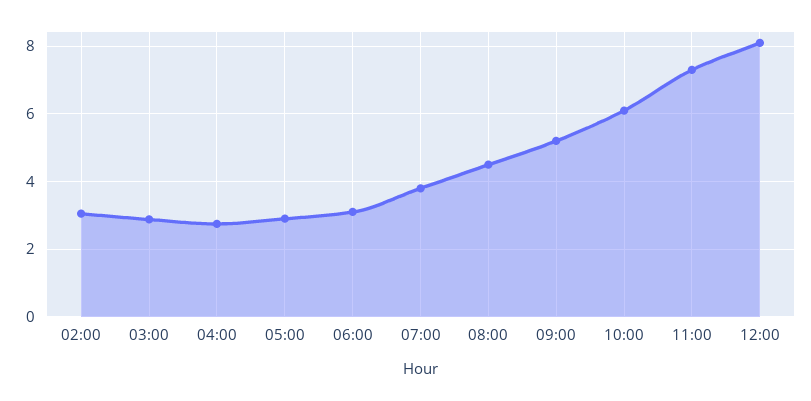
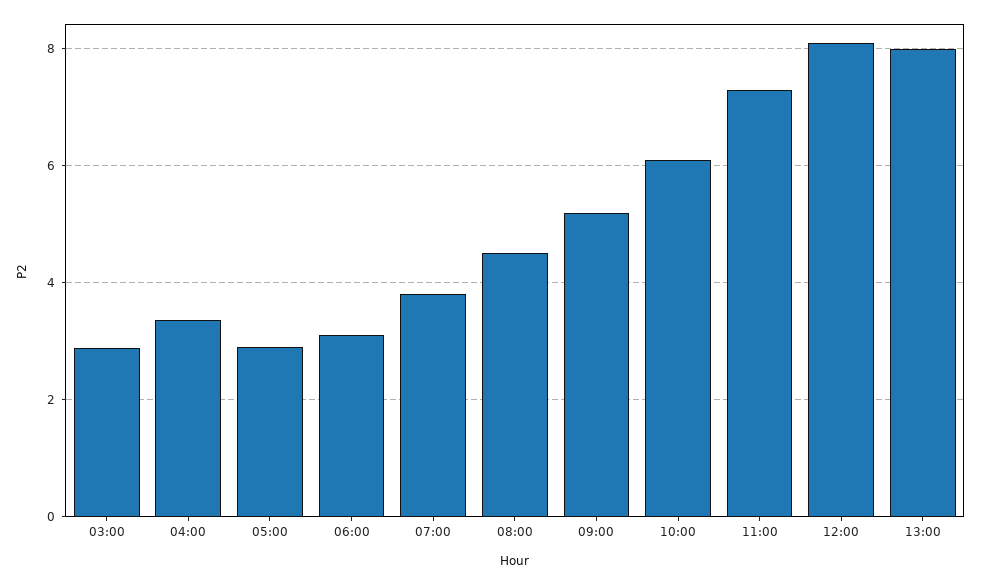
02:00: 3 -> none
04:00: 2.8 -> 3.4
13:00: none -> 8

